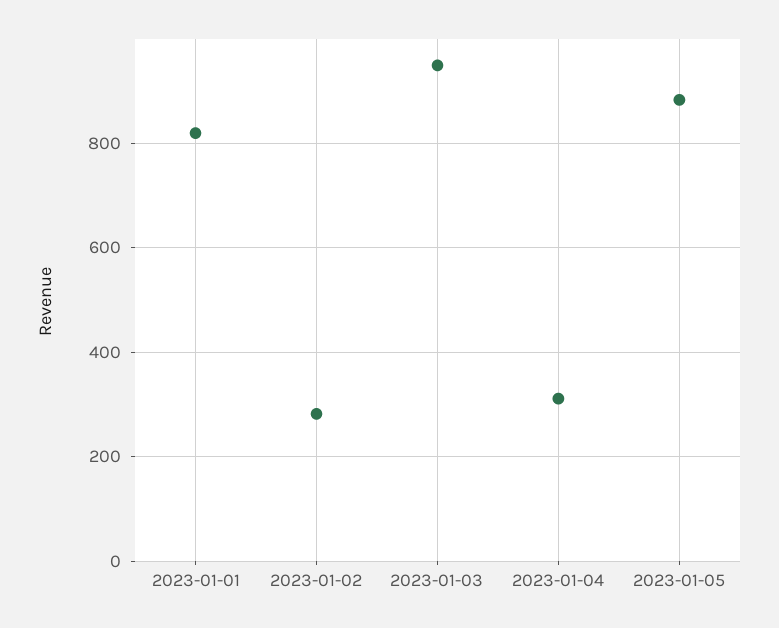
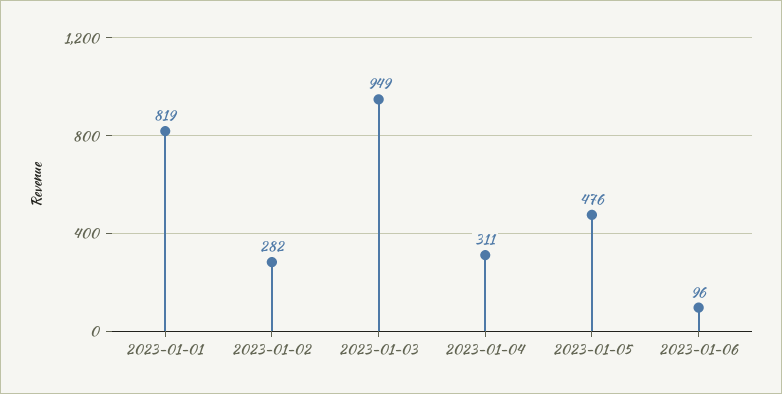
2023-01-05: 880 -> 476
2023-01-06: none -> 96

